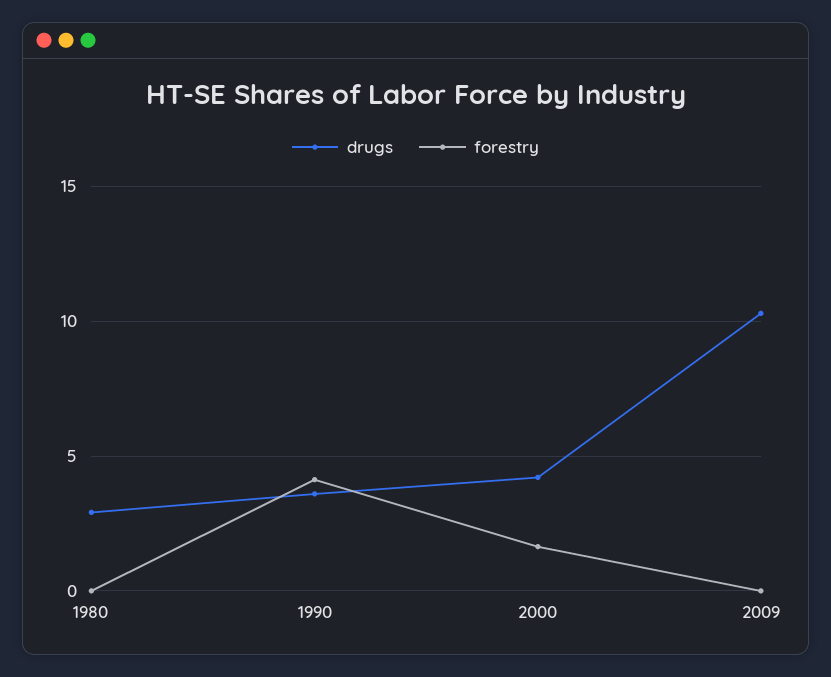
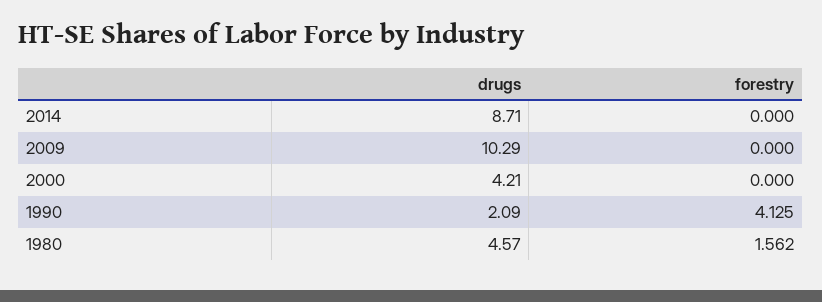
drugs, 1980: 3 -> 4.57
forestry, 1980: 0 -> 1.562
drugs, 1990: 3.5 -> 2.09
forestry, 2000: 1.5 -> 0
drugs, 2014: none -> 8.71
forestry, 2014: none -> 0

